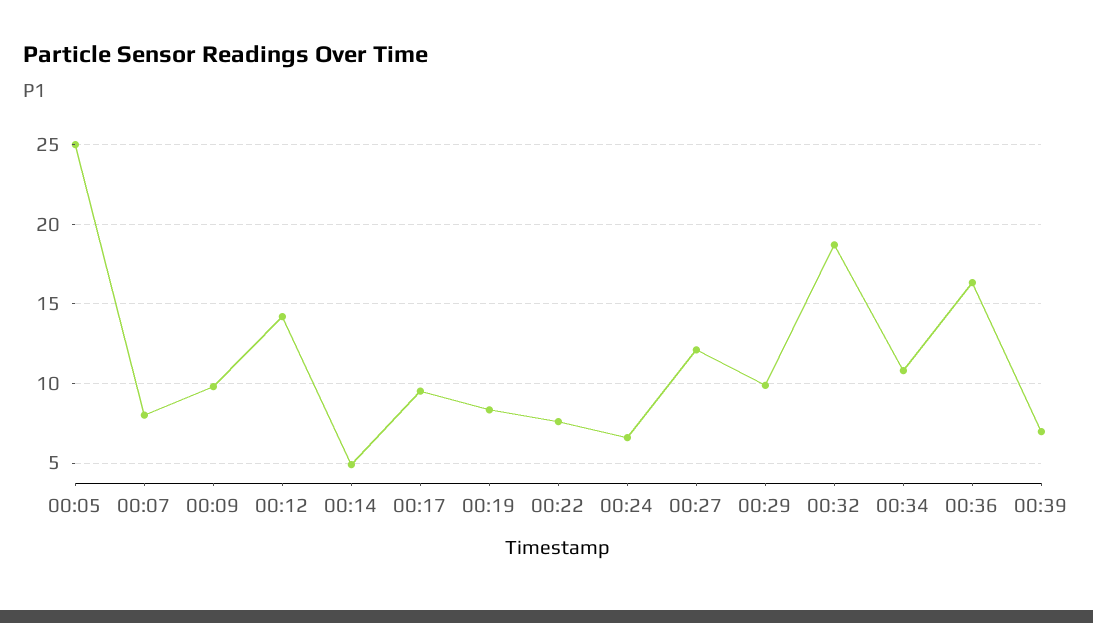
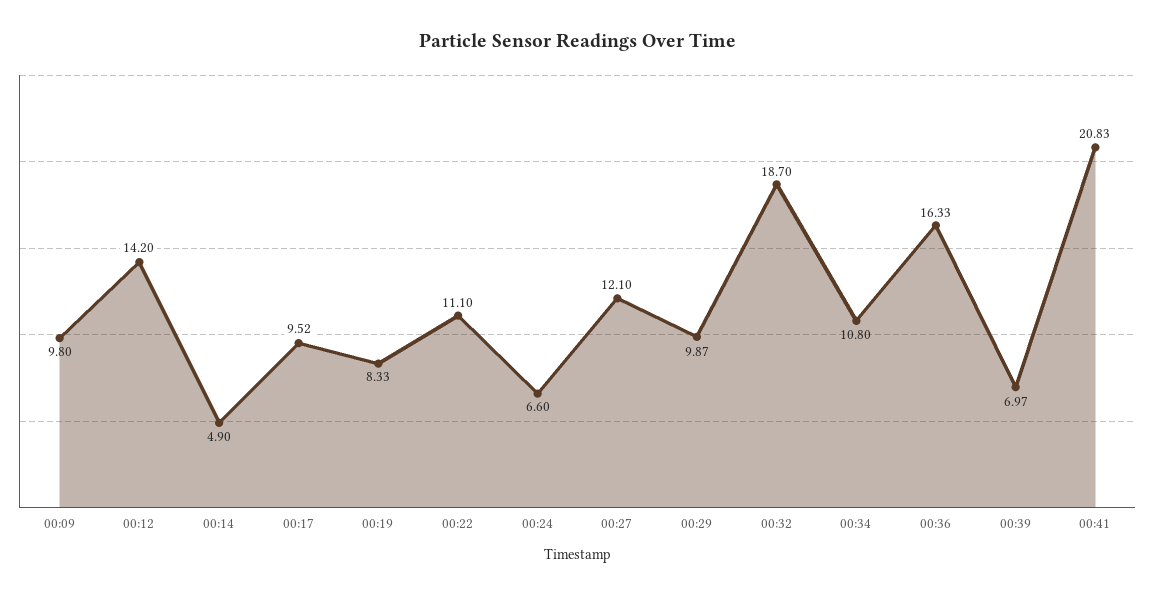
00:05: 25 -> none
00:07: 8 -> none
00:22: 7.5 -> 11.1
00:41: none -> 20.83

